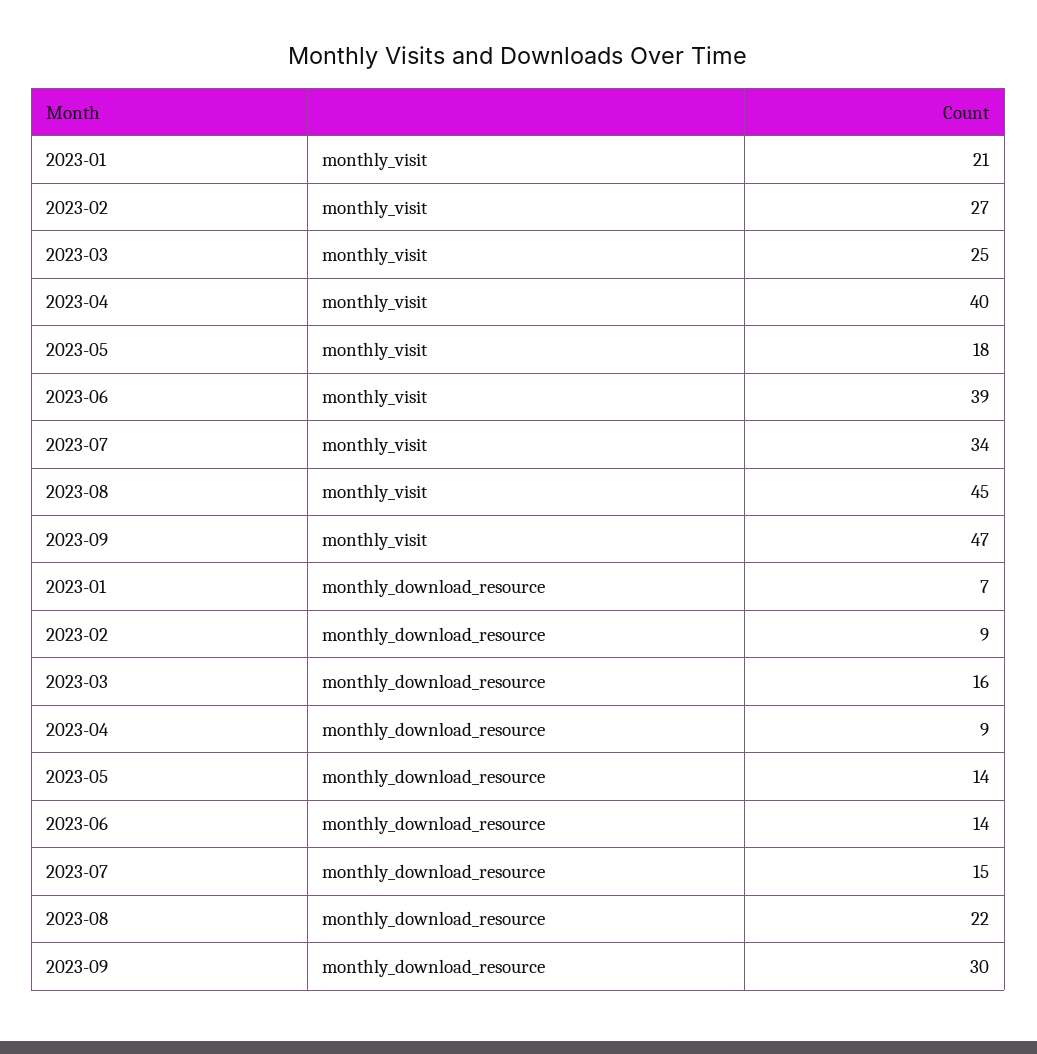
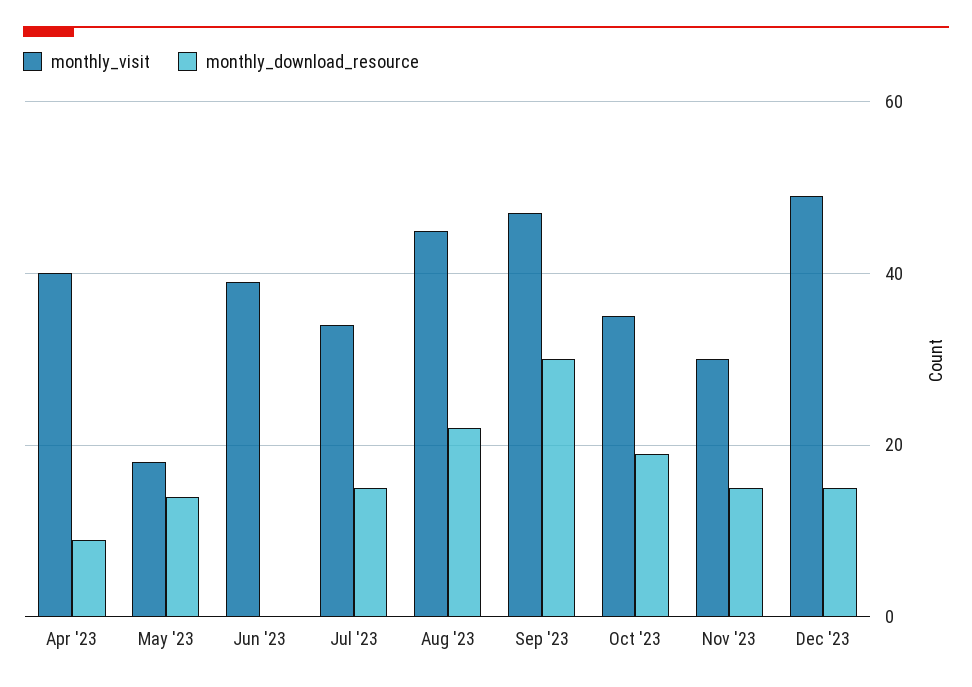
monthly_visit, 2023-01: 21 -> none
monthly_visit, 2023-02: 27 -> none
monthly_visit, 2023-03: 25 -> none
monthly_download_resource, 2023-01: 7 -> none
monthly_download_resource, 2023-02: 9 -> none
monthly_download_resource, 2023-03: 16 -> none
monthly_download_resource, 2023-06: 14 -> 0
monthly_visit, Oct '23: none -> 35
monthly_download_resource, Oct '23: none -> 20
monthly_visit, Nov '23: none -> 30
monthly_download_resource, Nov '23: none -> 15
monthly_visit, Dec '23: none -> 50
monthly_download_resource, Dec '23: none -> 15

